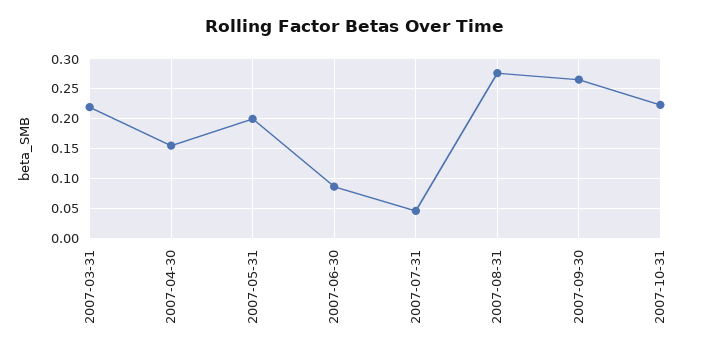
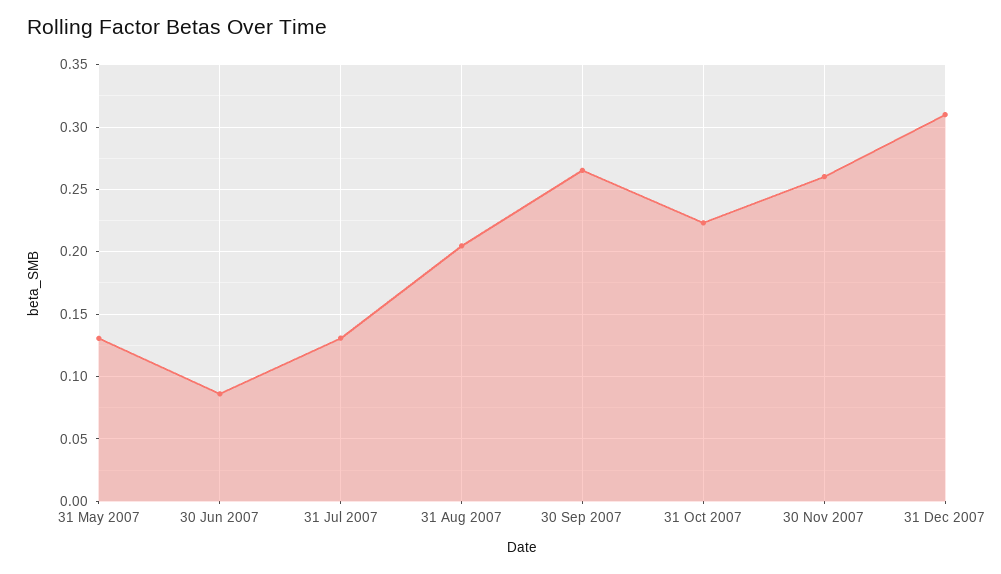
2007-03-31: 0.225 -> none
2007-04-30: 0.15 -> none
2007-05-31: 0.2 -> 0.13
2007-07-31: 0.05 -> 0.13
2007-08-31: 0.275 -> 0.205
30 Nov 2007: none -> 0.26
31 Dec 2007: none -> 0.31

